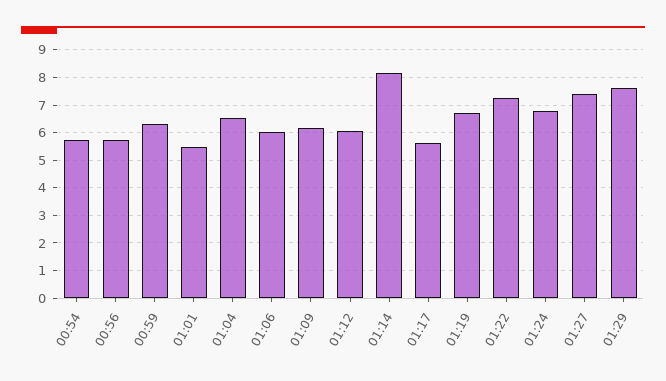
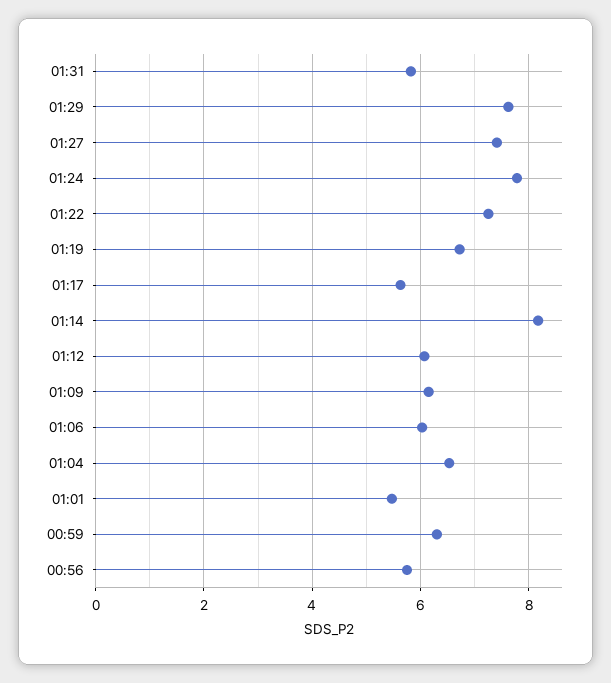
00:54: 5.75 -> none
01:24: 6.75 -> 7.8
01:31: none -> 5.8

